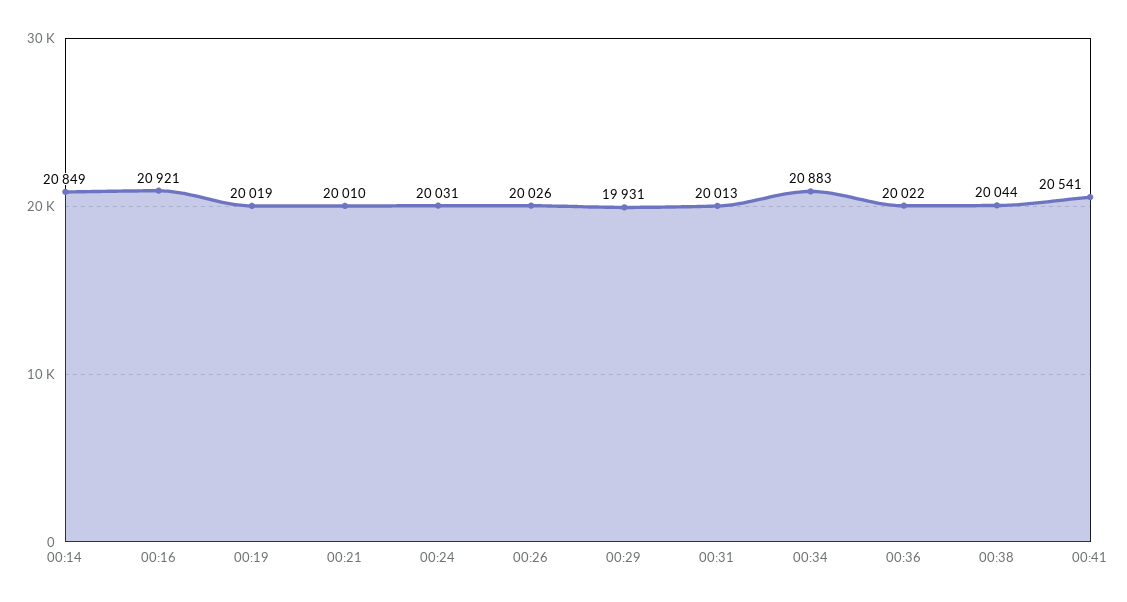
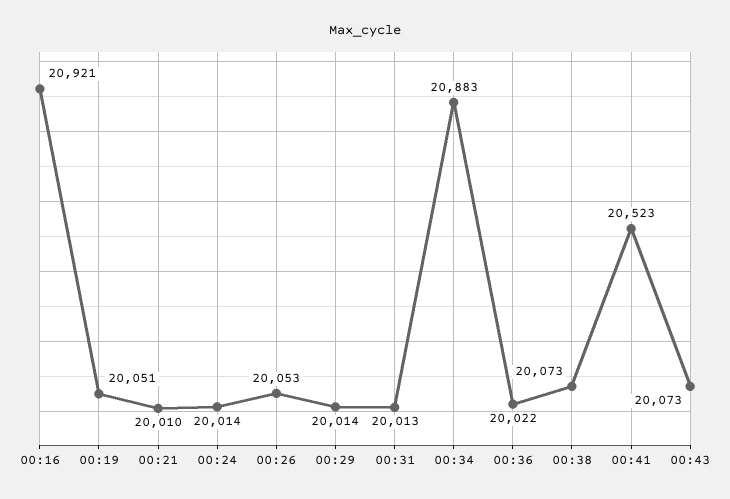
00:14: 20849 -> none
00:19: 20019 -> 20051
00:24: 20031 -> 20014
00:26: 20026 -> 20053
00:29: 19931 -> 20014
00:38: 20044 -> 20073
00:41: 20541 -> 20523
00:43: none -> 20073

